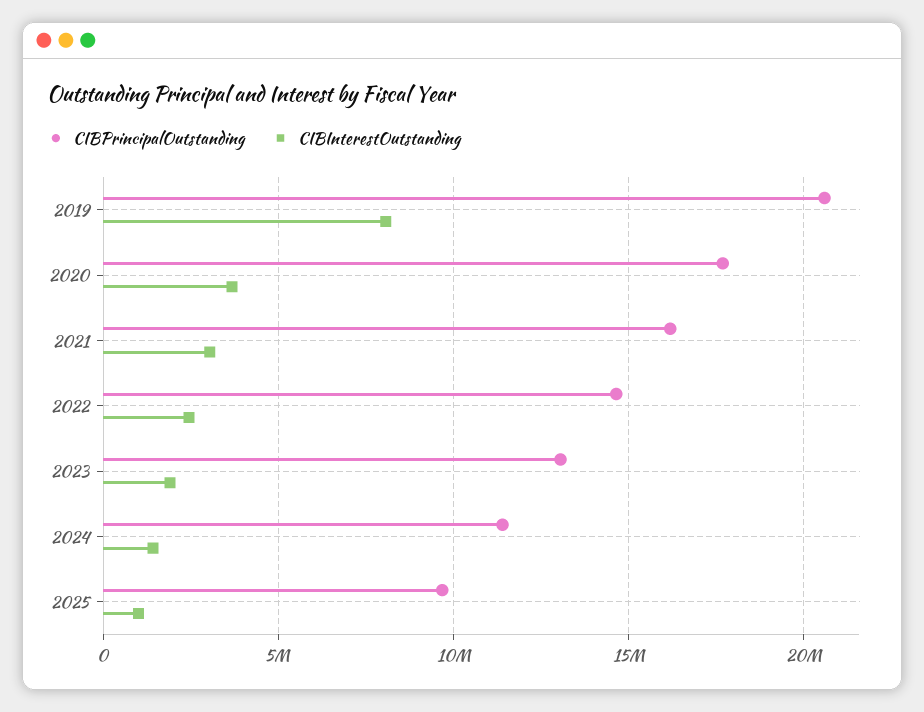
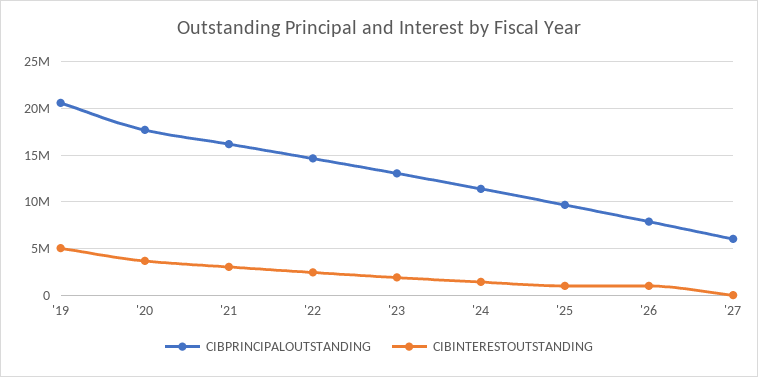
CIBInterestOutstanding, 2019: 8000000 -> 5000000
CIBPrincipalOutstanding, '26: none -> 8000000
CIBInterestOutstanding, '26: none -> 1000000
CIBPrincipalOutstanding, '27: none -> 6000000
CIBInterestOutstanding, '27: none -> 0

